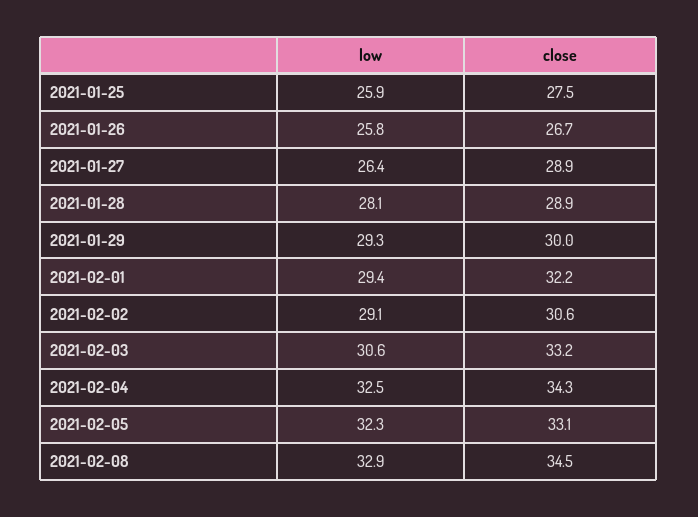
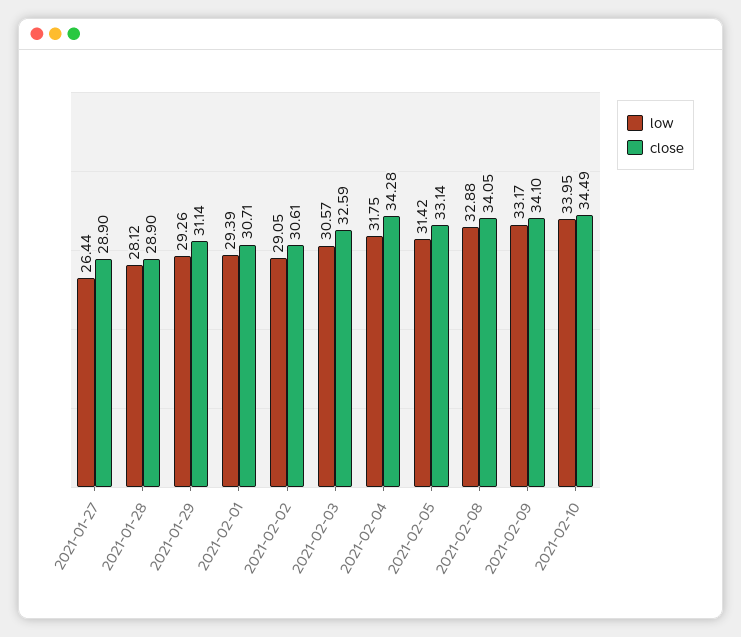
low, 2021-01-25: 25.9 -> none
close, 2021-01-25: 27.5 -> none
low, 2021-01-26: 25.8 -> none
close, 2021-01-26: 26.7 -> none
close, 2021-01-29: 30 -> 31.14
close, 2021-02-01: 32.2 -> 30.71
close, 2021-02-03: 33.2 -> 32.59
low, 2021-02-04: 32.5 -> 31.75
low, 2021-02-05: 32.3 -> 31.42
close, 2021-02-08: 34.5 -> 34.05
low, 2021-02-09: none -> 33.17
close, 2021-02-09: none -> 34.1
low, 2021-02-10: none -> 33.95
close, 2021-02-10: none -> 34.49

